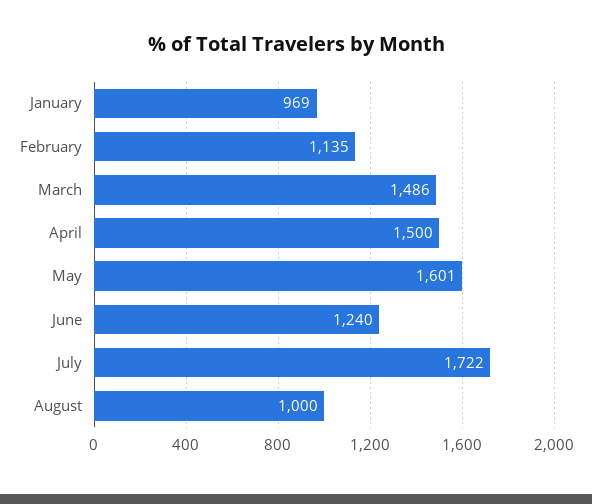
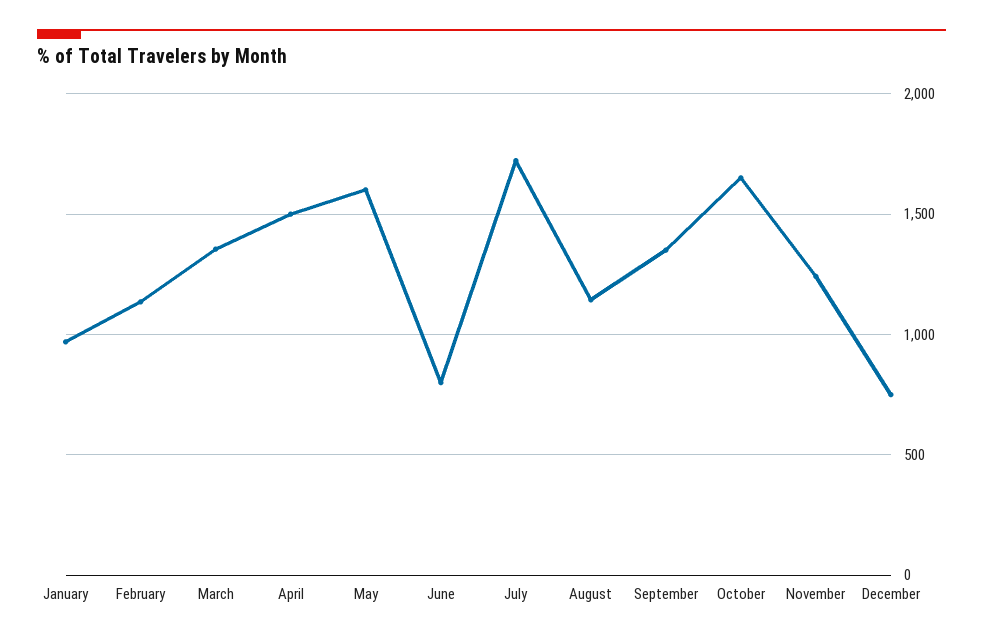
March: 1486 -> 1350
June: 1240 -> 800
August: 1000 -> 1150
September: none -> 1350
October: none -> 1650
November: none -> 1250
December: none -> 750

